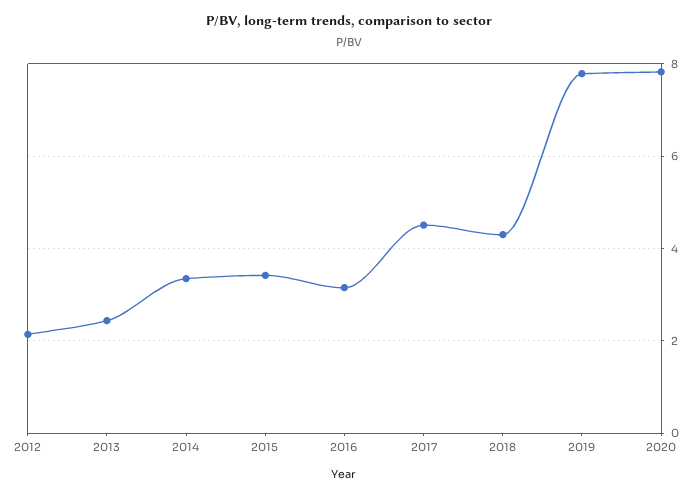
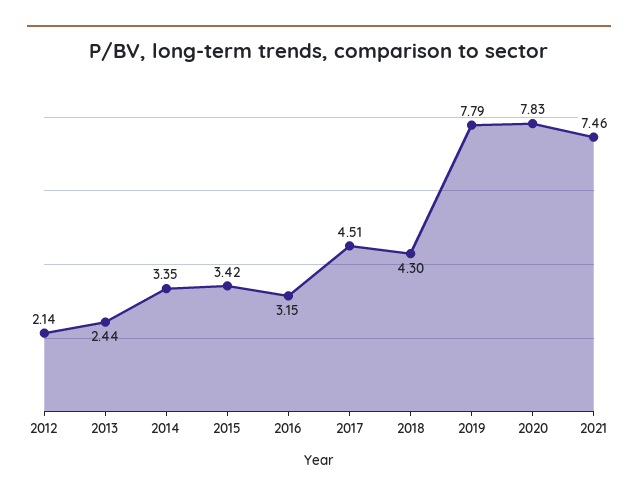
2021: none -> 7.46

